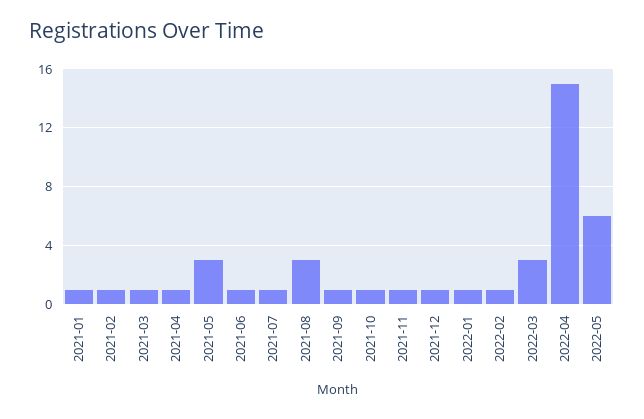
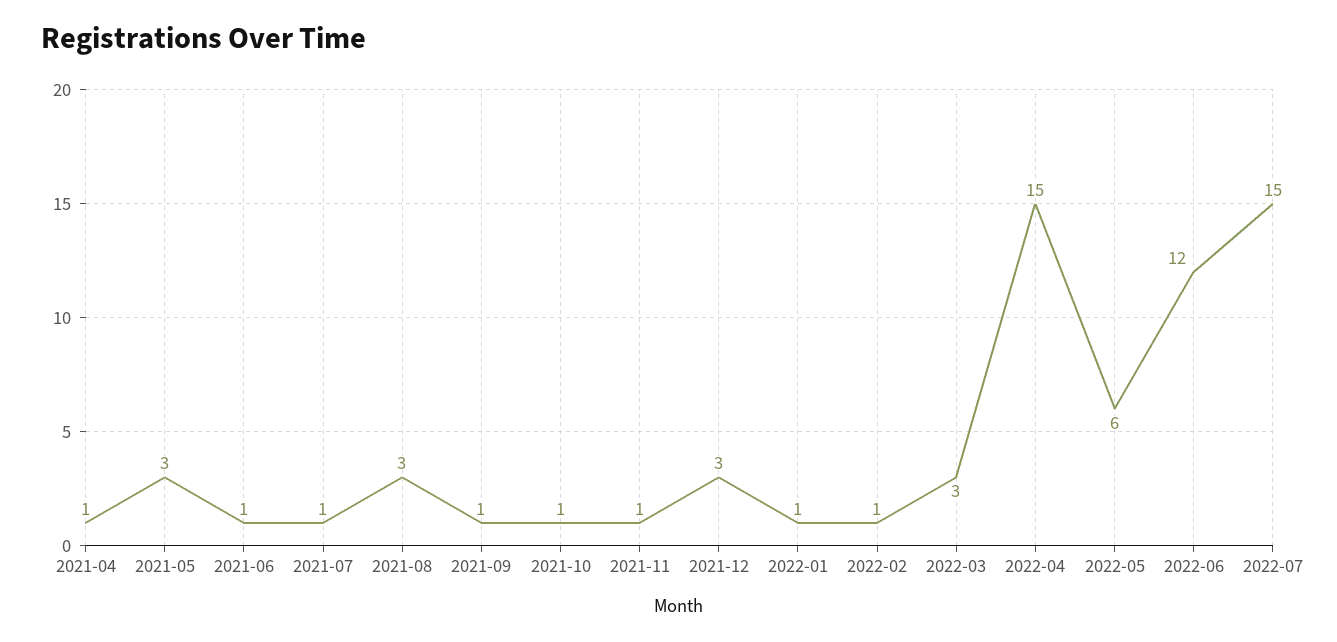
2021-01: 1 -> none
2021-02: 1 -> none
2021-03: 1 -> none
2021-12: 1 -> 3
2022-06: none -> 12
2022-07: none -> 15

